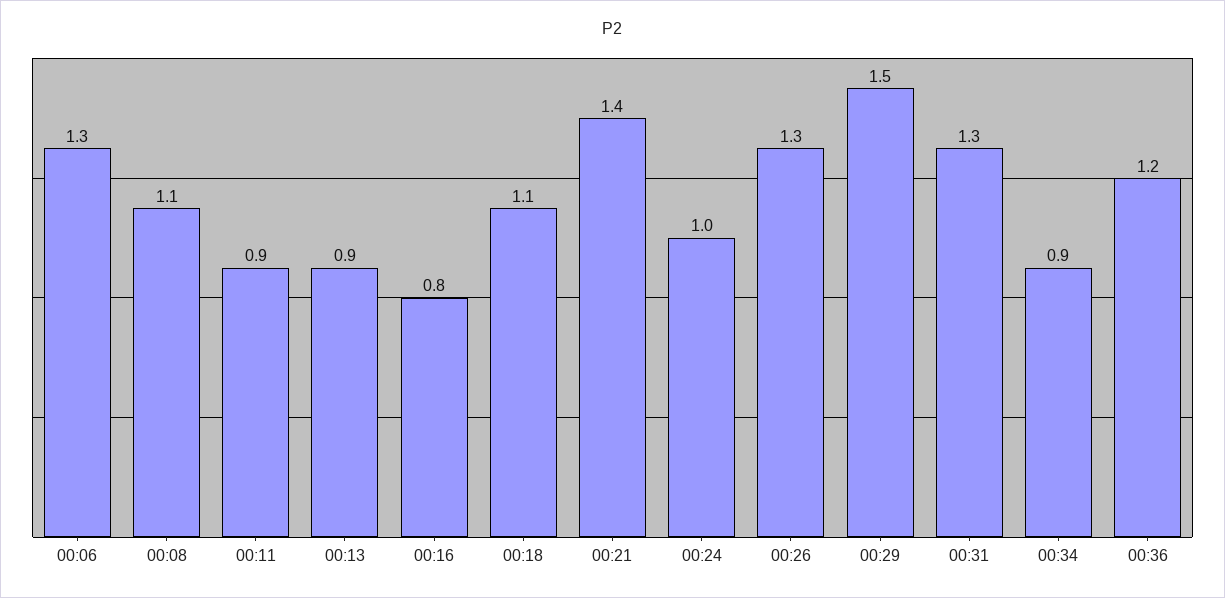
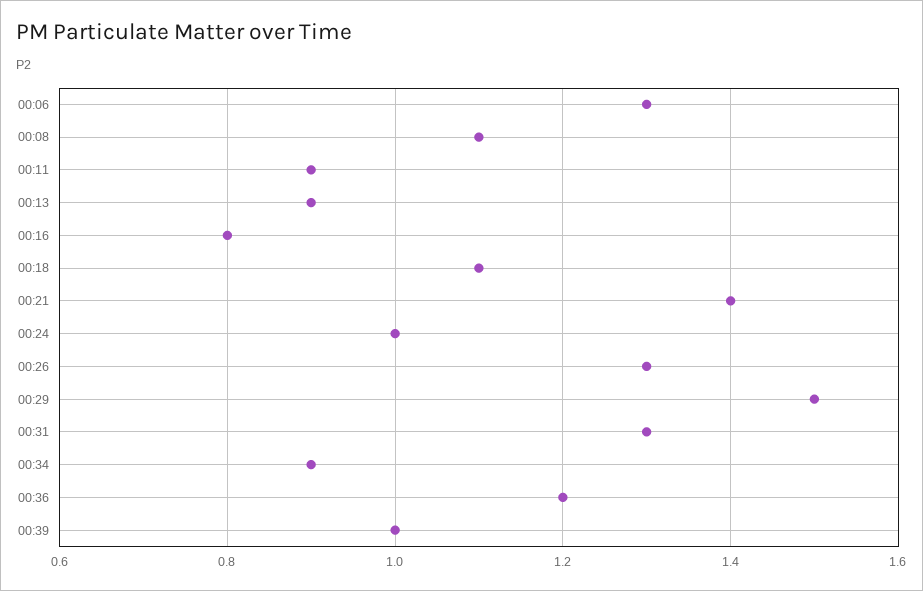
00:39: none -> 1

